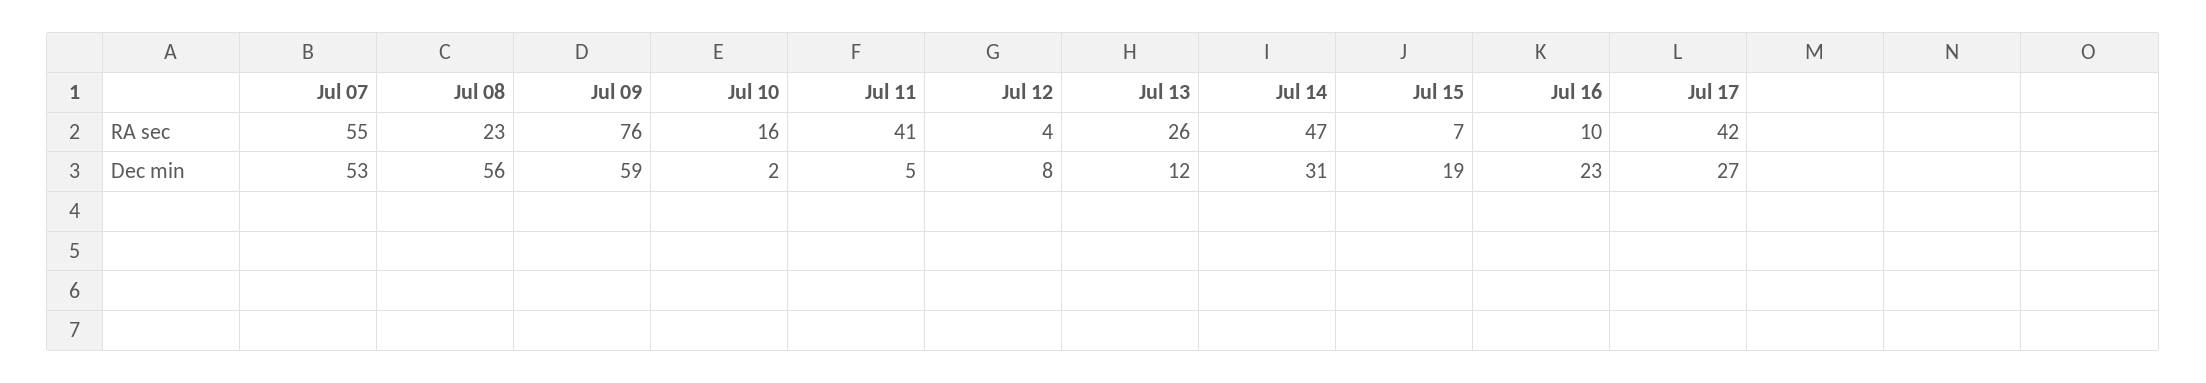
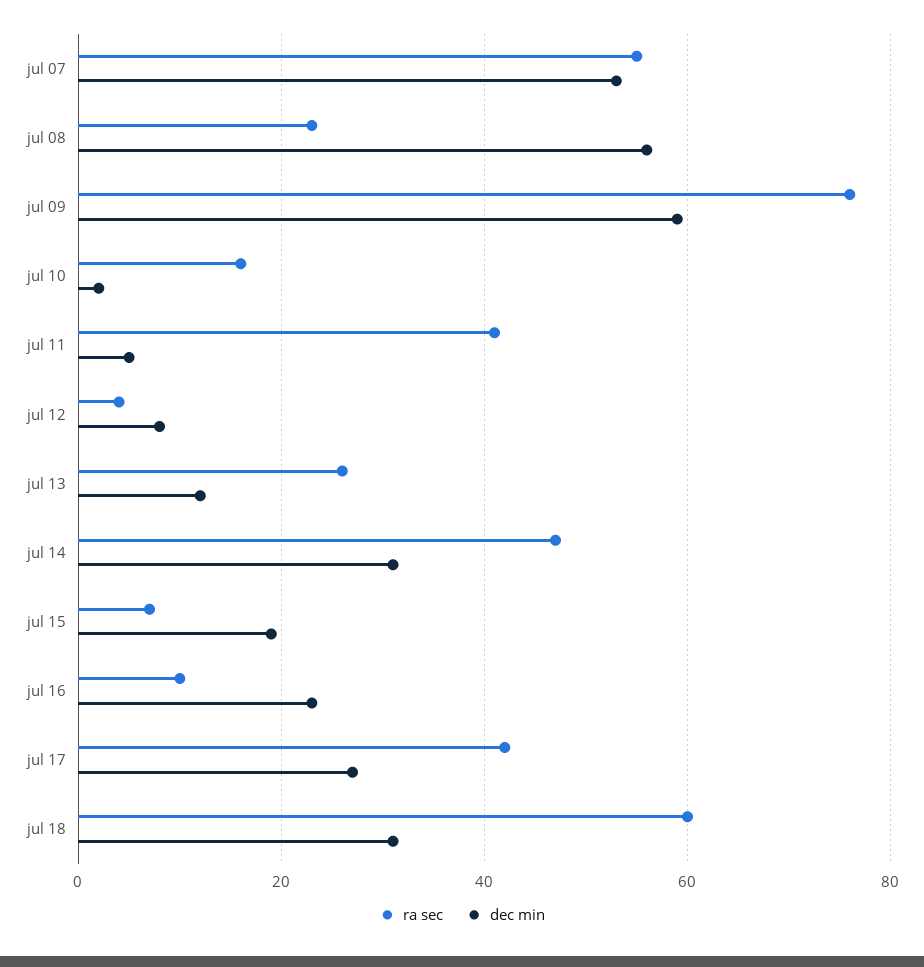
RA sec, jul 18: none -> 60
Dec min, jul 18: none -> 30

